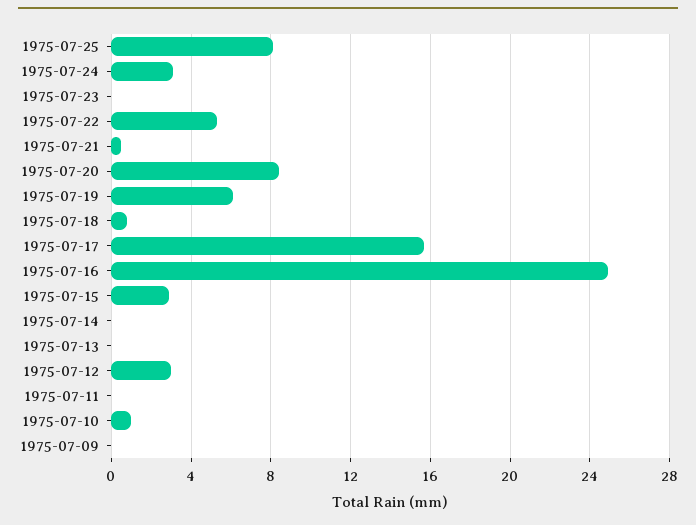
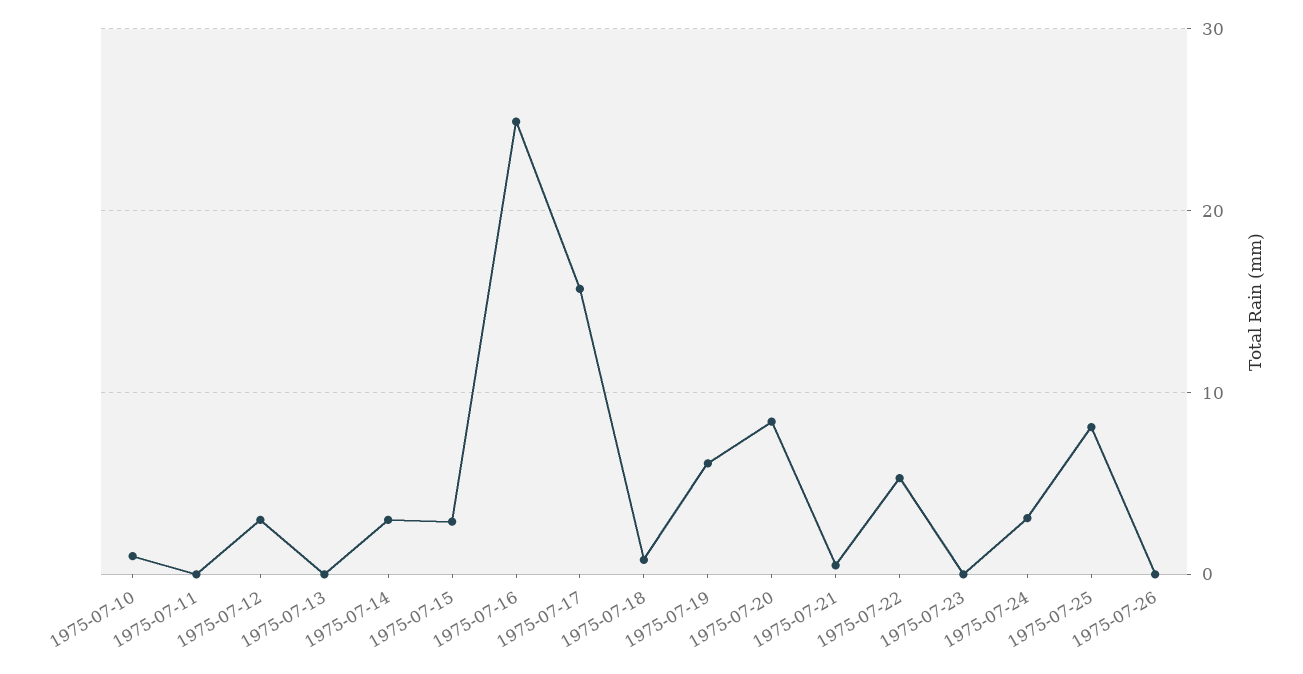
1975-07-14: 0 -> 3
1975-07-09: 0 -> none
1975-07-26: none -> 0

